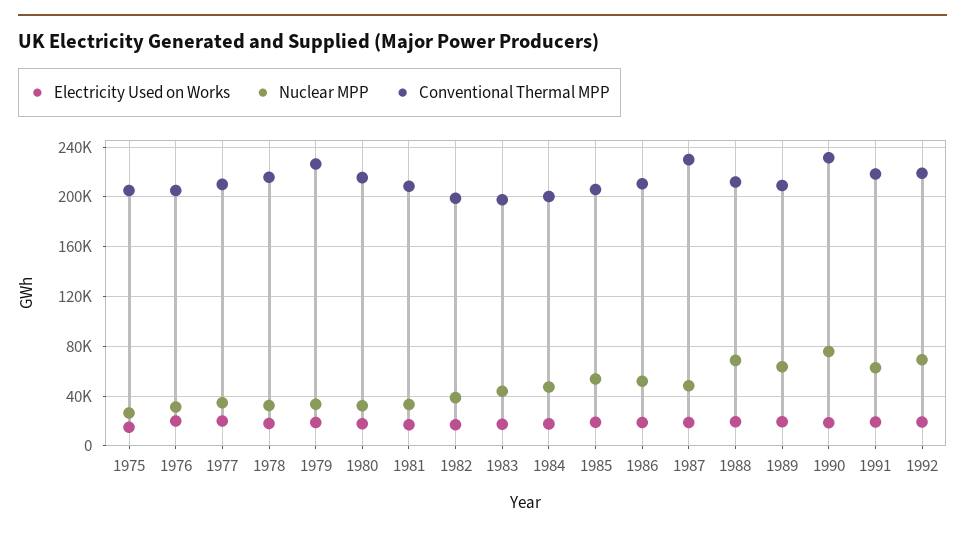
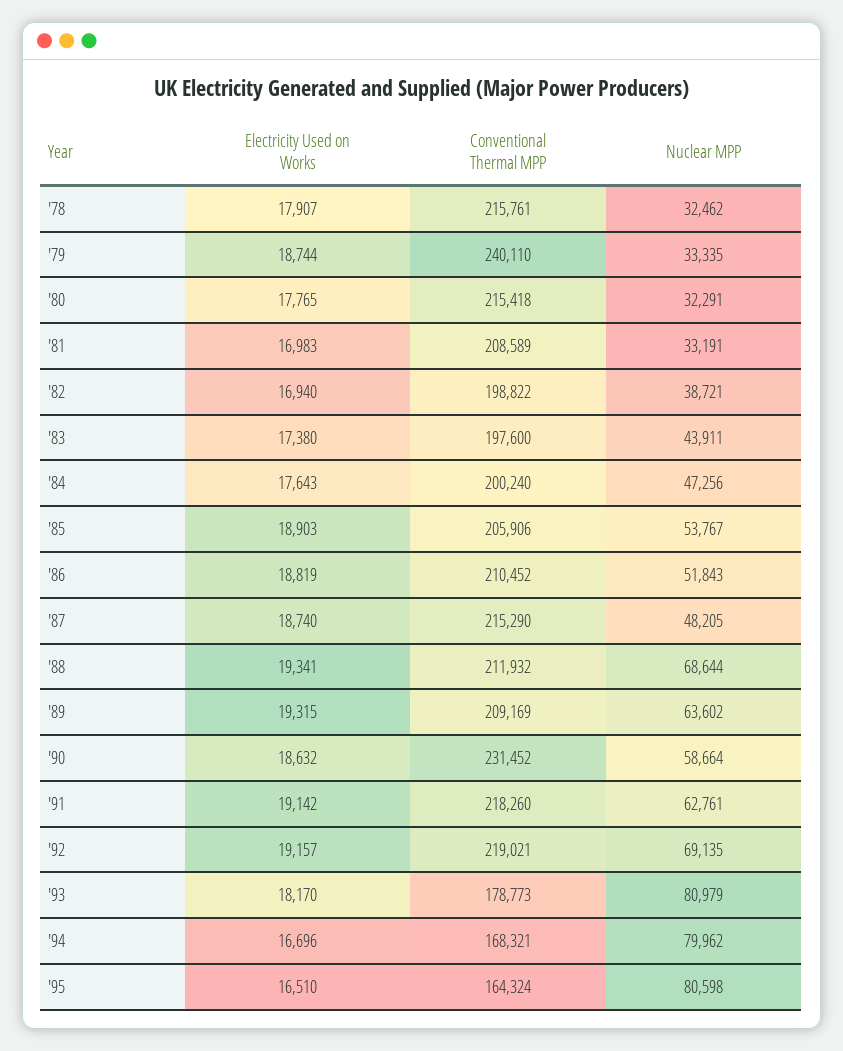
Electricity Used on Works, 1975: 15000 -> none
Nuclear MPP, 1975: 25000 -> none
Conventional Thermal MPP, 1975: 205000 -> none
Electricity Used on Works, 1976: 20000 -> none
Nuclear MPP, 1976: 30000 -> none
Conventional Thermal MPP, 1976: 205000 -> none
Electricity Used on Works, 1977: 20000 -> none
Nuclear MPP, 1977: 35000 -> none
Conventional Thermal MPP, 1977: 210000 -> none
Conventional Thermal MPP, 1979: 225000 -> 240110
Conventional Thermal MPP, 1987: 230000 -> 215290
Nuclear MPP, 1990: 75000 -> 58664
Electricity Used on Works, '93: none -> 18170
Conventional Thermal MPP, '93: none -> 178773
Nuclear MPP, '93: none -> 80979
Electricity Used on Works, '94: none -> 16696
Conventional Thermal MPP, '94: none -> 168321
Nuclear MPP, '94: none -> 79962
Electricity Used on Works, '95: none -> 16510
Conventional Thermal MPP, '95: none -> 164324
Nuclear MPP, '95: none -> 80598

